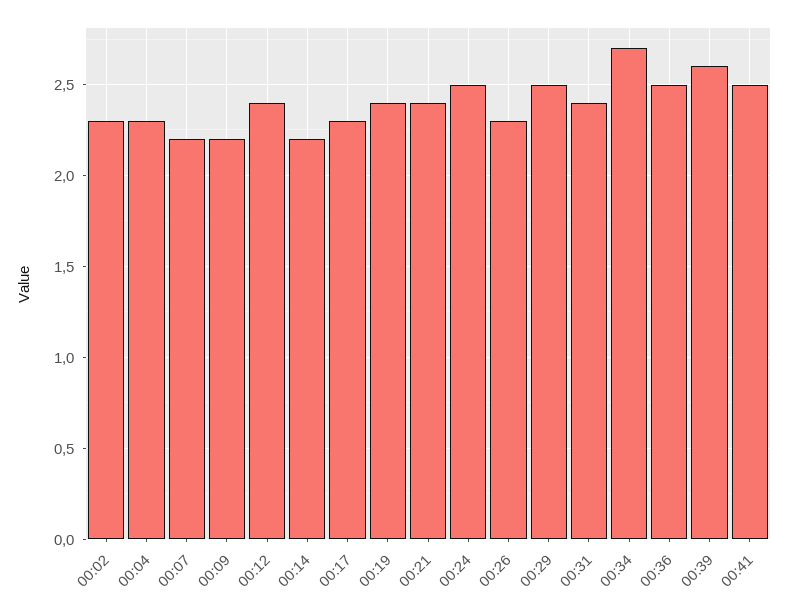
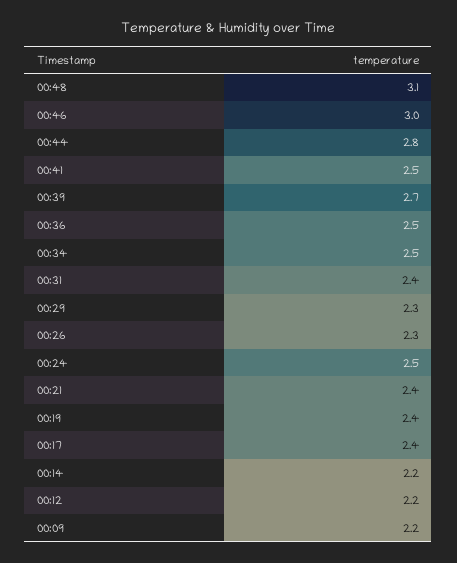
00:02: 2.3 -> none
00:04: 2.3 -> none
00:07: 2.2 -> none
00:12: 2.4 -> 2.2
00:17: 2.3 -> 2.4
00:29: 2.5 -> 2.3
00:34: 2.7 -> 2.5
00:39: 2.6 -> 2.7
00:48: none -> 3.1
00:46: none -> 3
00:44: none -> 2.8

